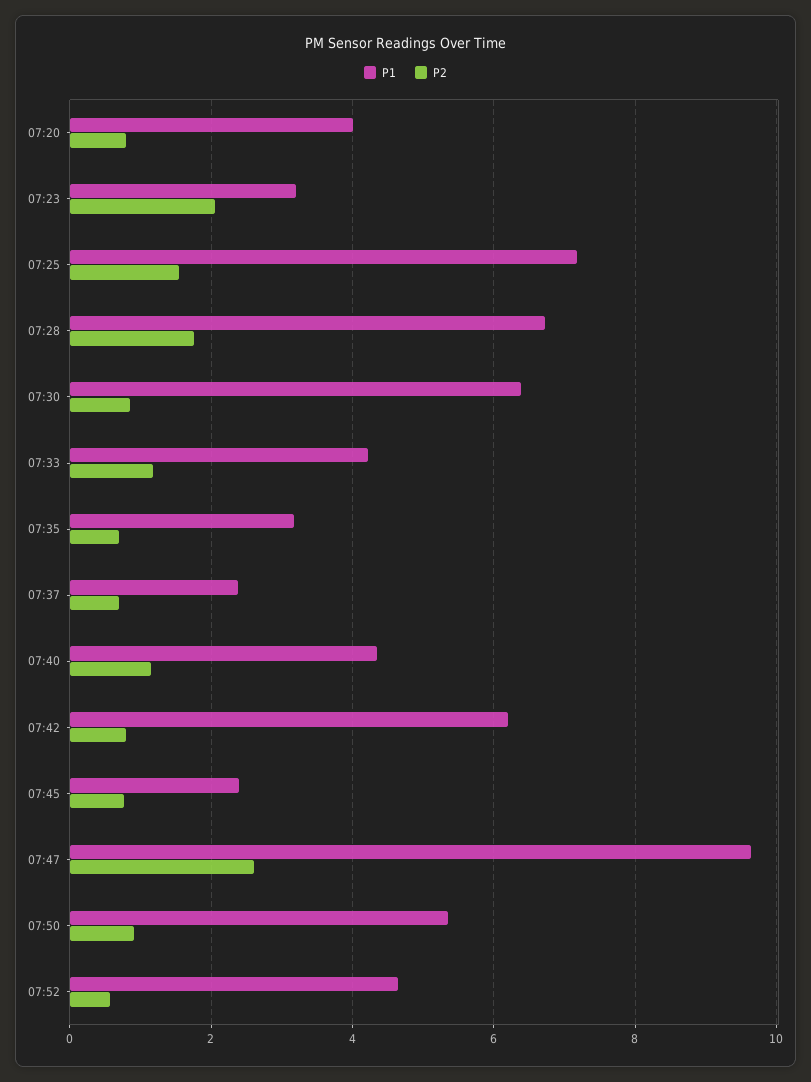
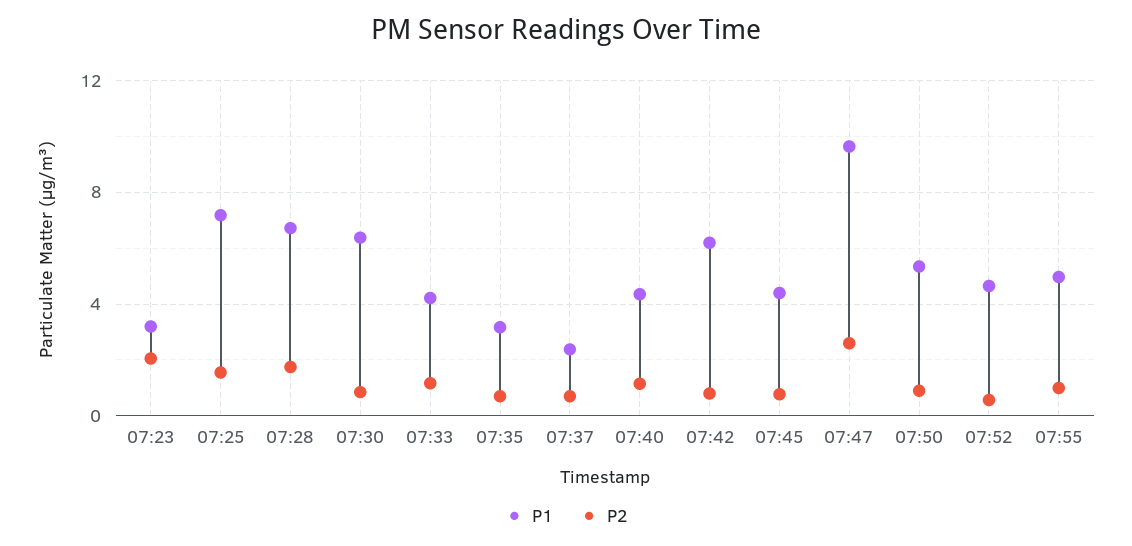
P1, 07:20: 4 -> none
P2, 07:20: 0.8 -> none
P1, 07:45: 2.4 -> 4.5
P1, 07:55: none -> 5
P2, 07:55: none -> 1

